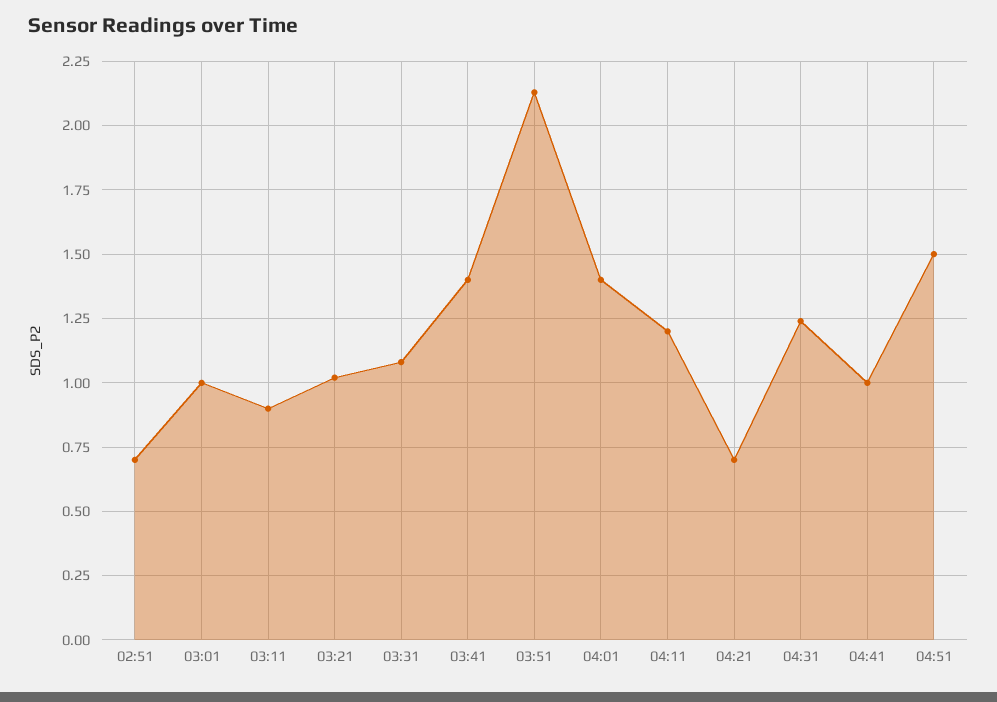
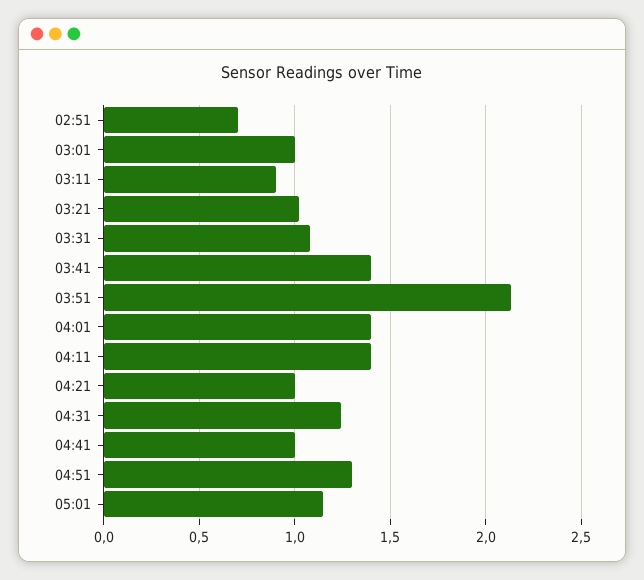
04:11: 1.2 -> 1.4
04:21: 0.7 -> 1
04:51: 1.5 -> 1.3
05:01: none -> 1.15

